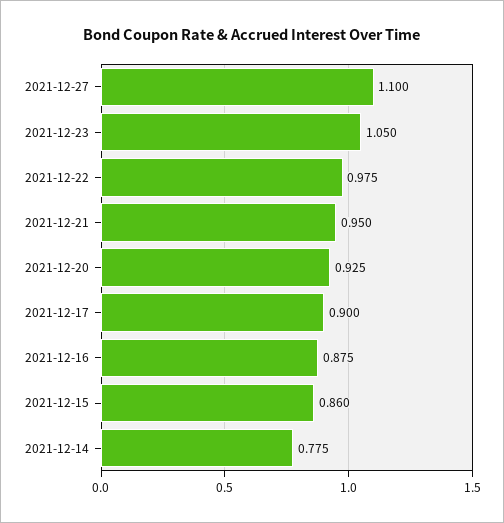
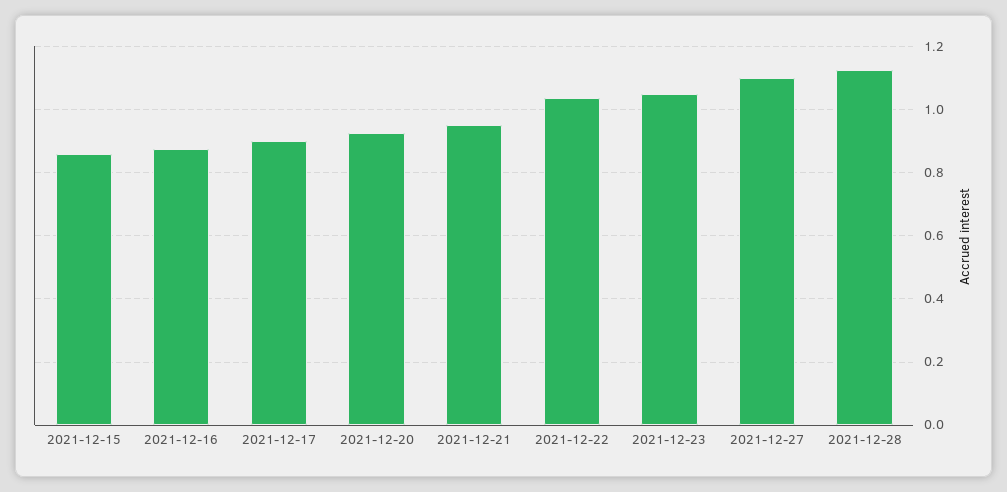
2021-12-22: 0.975 -> 1.04
2021-12-14: 0.775 -> none
2021-12-28: none -> 1.12

